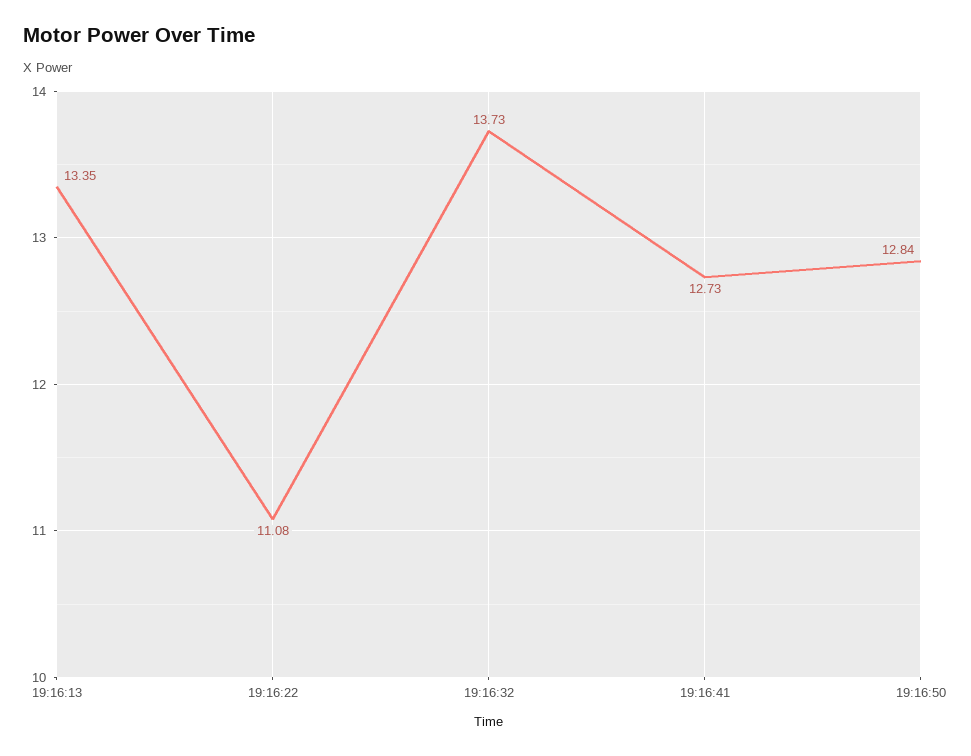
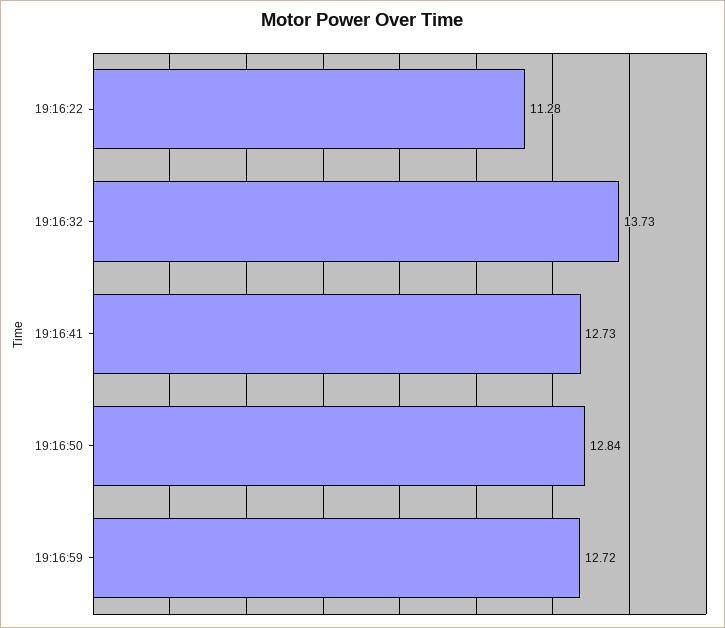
19:16:13: 13.35 -> none
19:16:22: 11.08 -> 11.28
19:16:59: none -> 12.72

